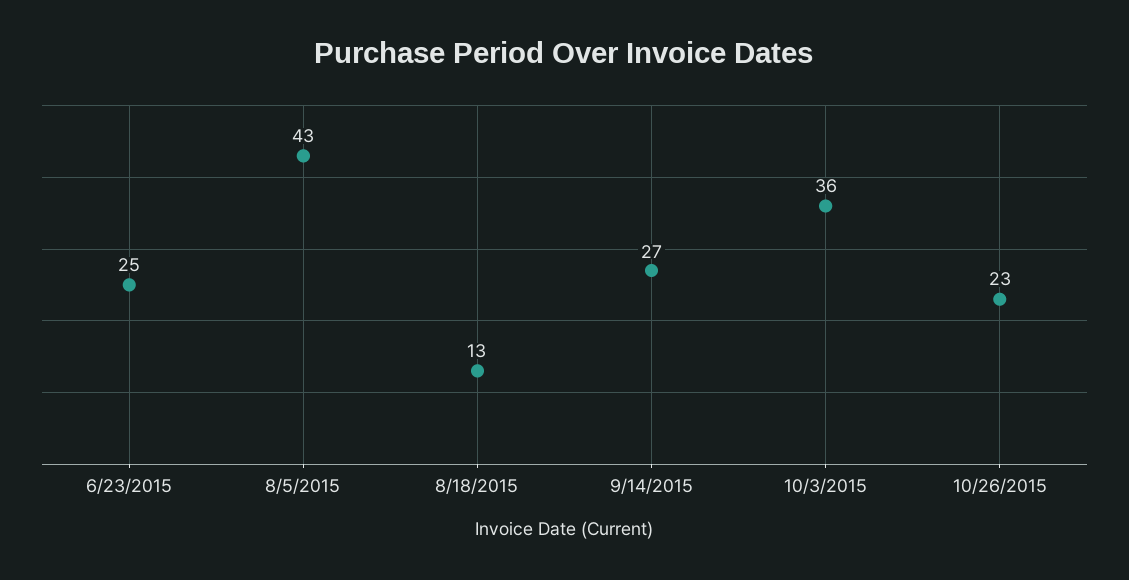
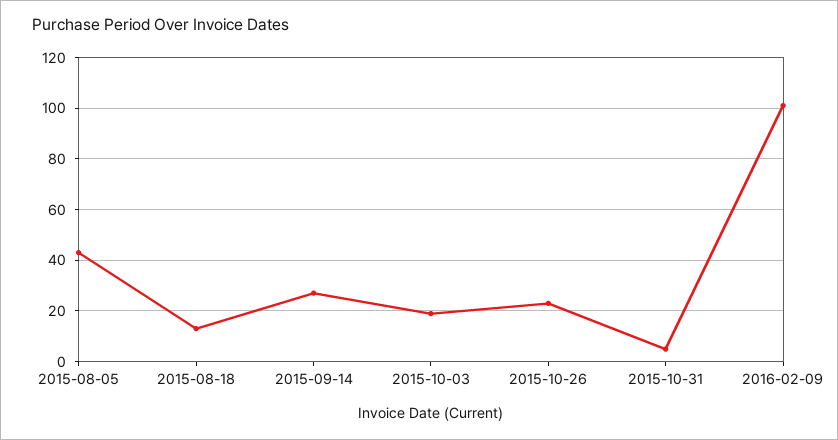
6/23/2015: 25 -> none
10/3/2015: 36 -> 20
2015-10-31: none -> 5
2016-02-09: none -> 100

